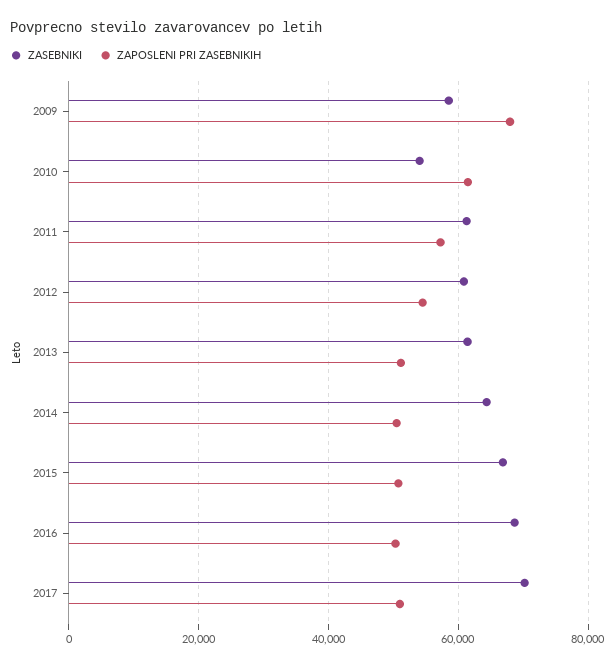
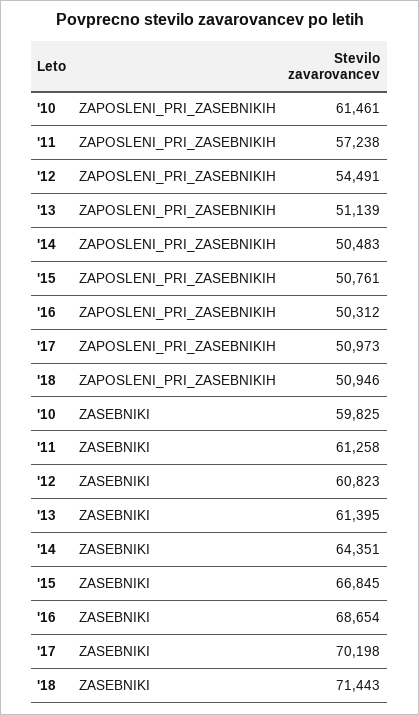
ZASEBNIKI, 2009: 58000 -> none
ZAPOSLENI PRI ZASEBNIKIH, 2009: 68000 -> none
ZASEBNIKI, 2010: 54000 -> 59825
ZAPOSLENI PRI ZASEBNIKIH, '18: none -> 50946
ZASEBNIKI, '18: none -> 71443

